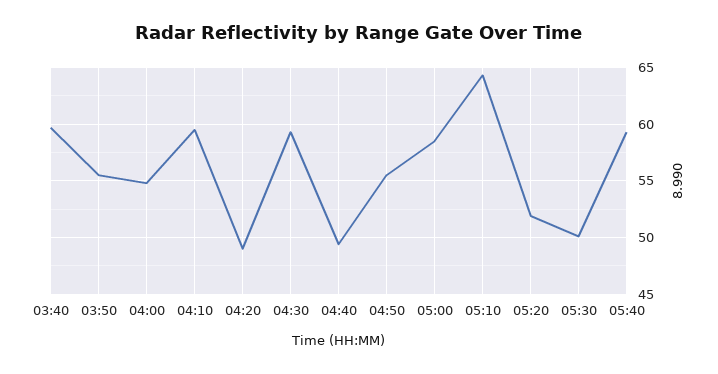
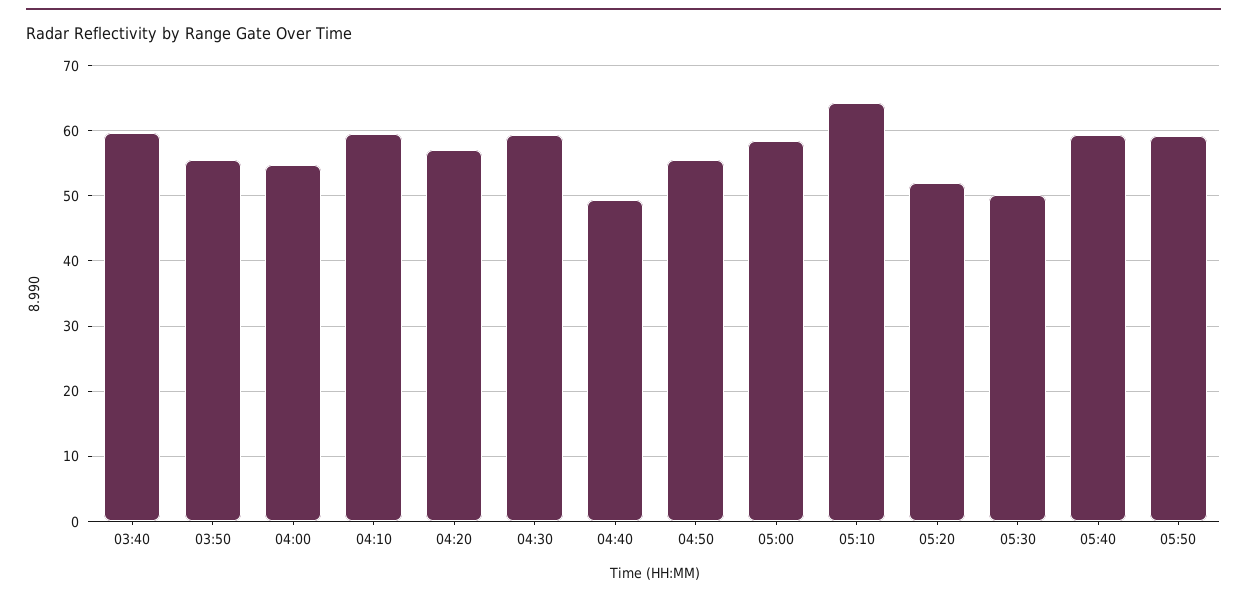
04:20: 49 -> 57
05:50: none -> 59

